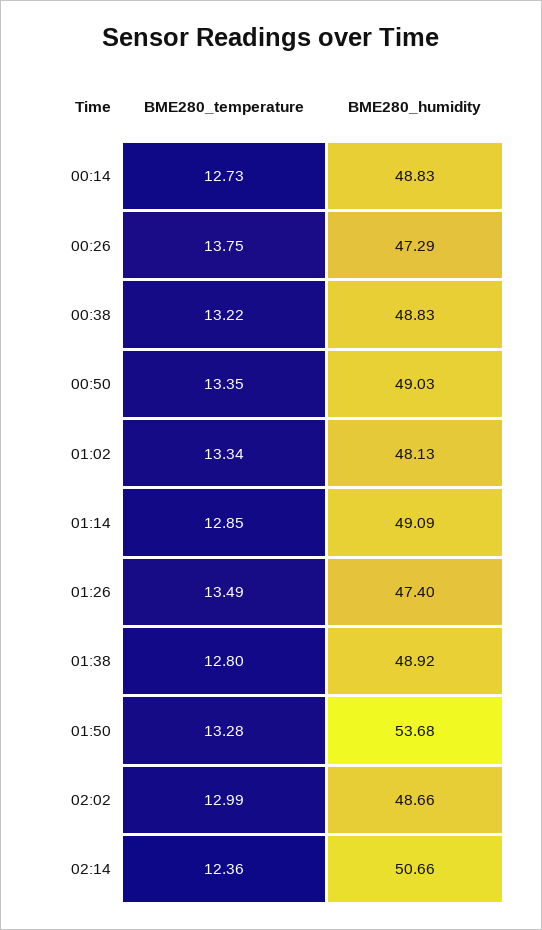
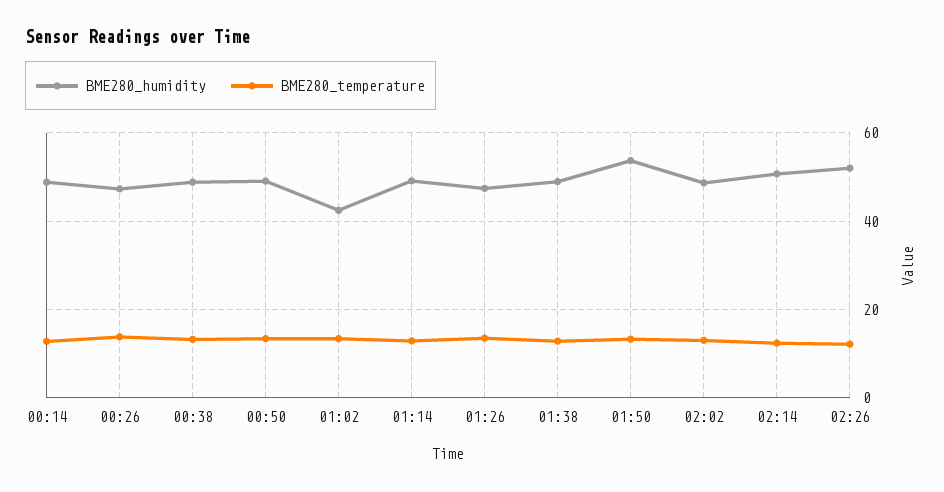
BME280_humidity, 01:02: 48.13 -> 42
BME280_humidity, 02:26: none -> 52
BME280_temperature, 02:26: none -> 12

